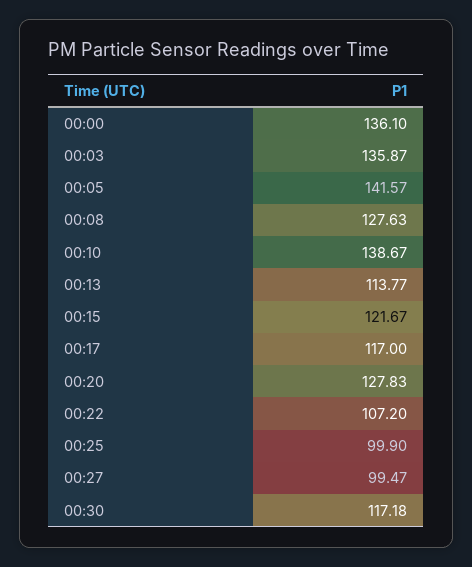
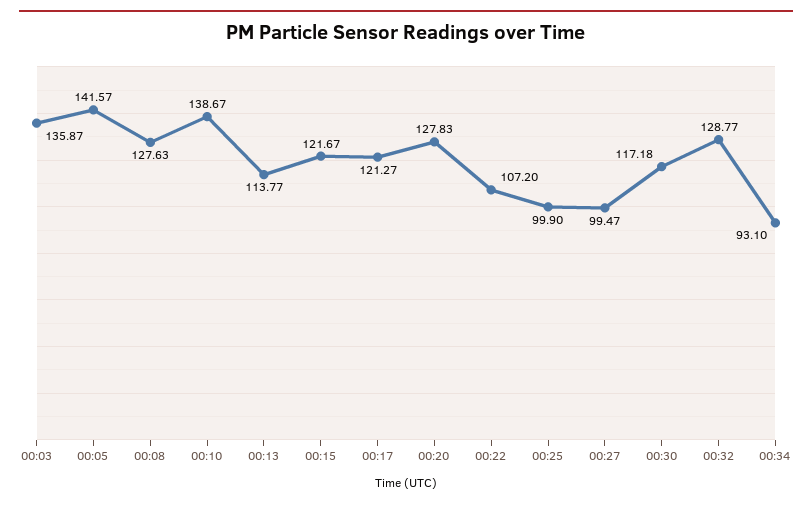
00:00: 136.1 -> none
00:17: 117 -> 121.27
00:32: none -> 128.77
00:34: none -> 93.1

